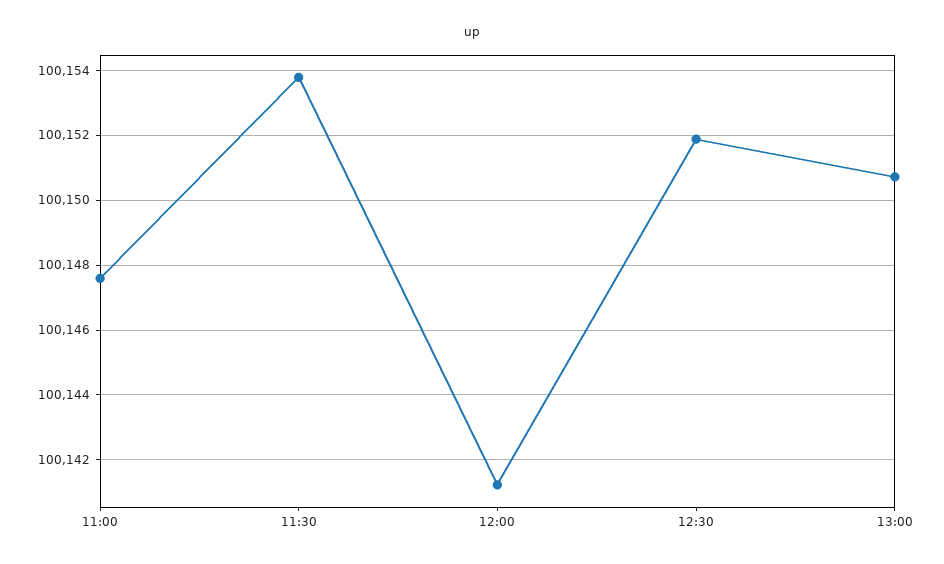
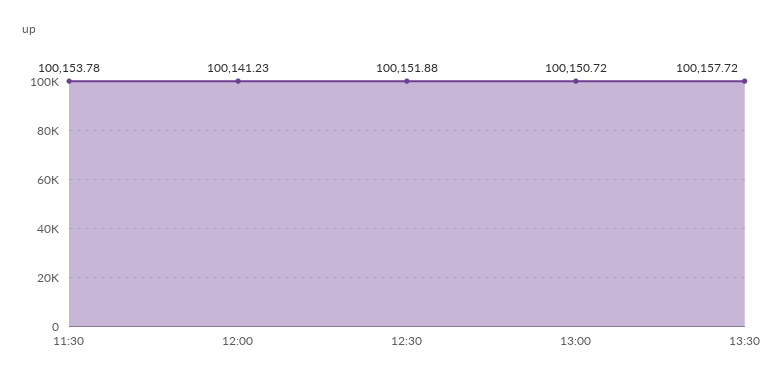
11:00: 100147.6 -> none
13:30: none -> 100157.72

